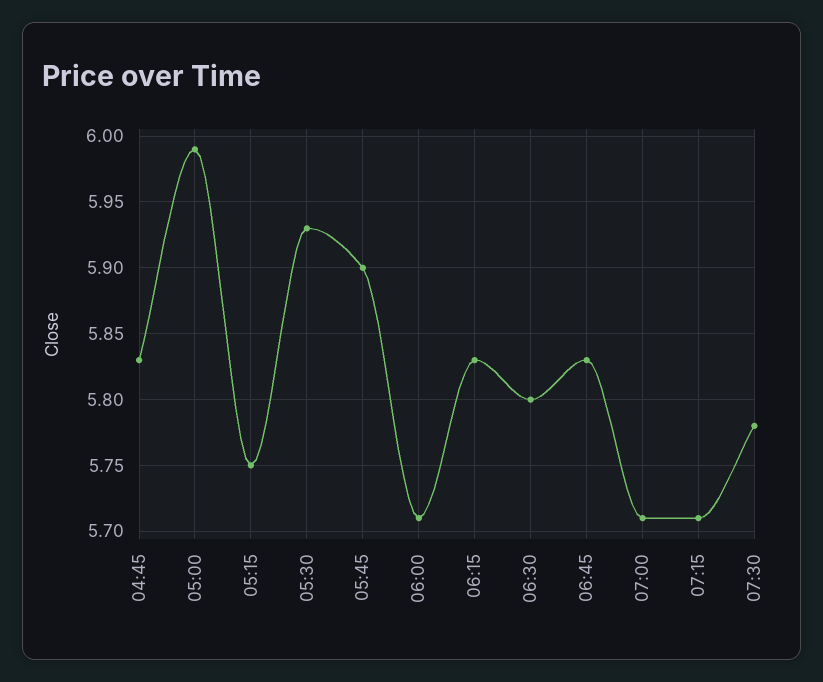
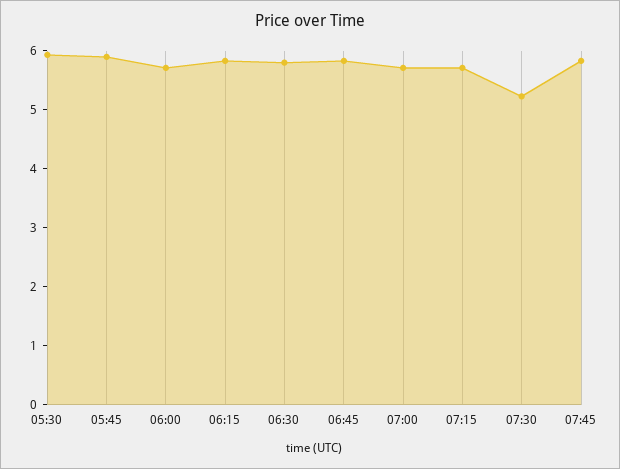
04:45: 5.83 -> none
05:00: 5.99 -> none
05:15: 5.75 -> none
07:30: 5.78 -> 5.2
07:45: none -> 5.8

